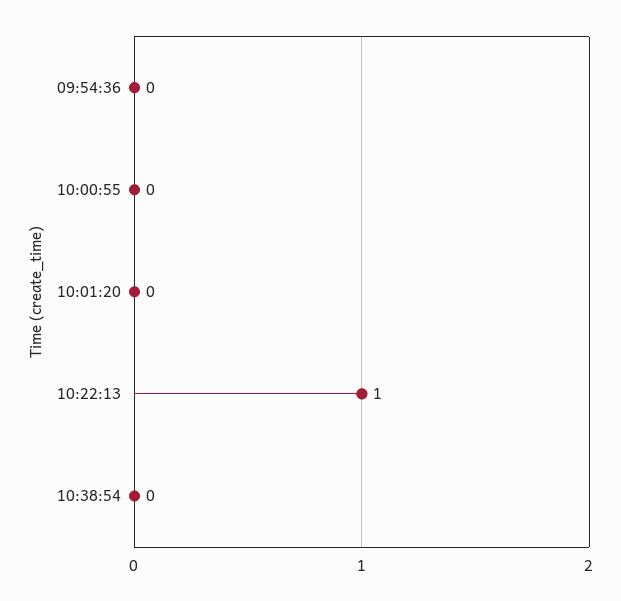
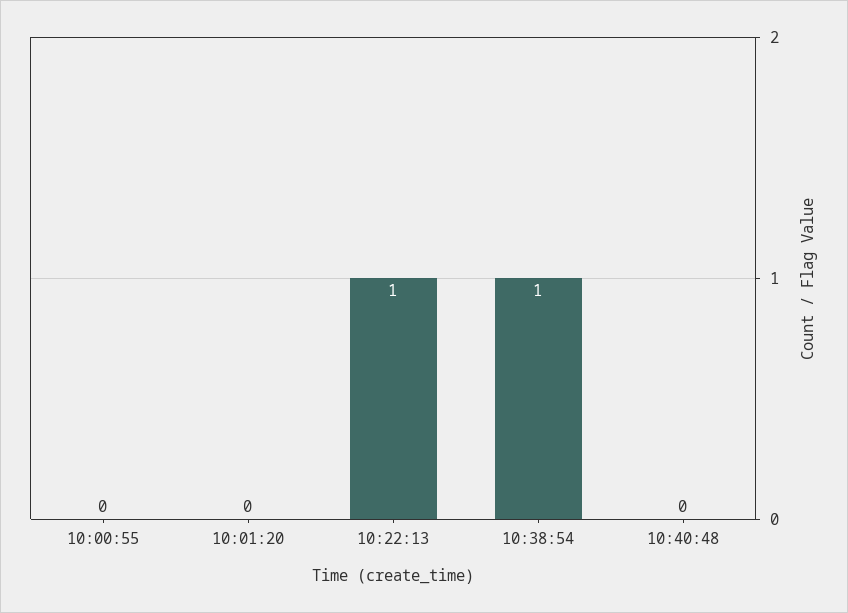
09:54:36: 0 -> none
10:38:54: 0 -> 1
10:40:48: none -> 0

